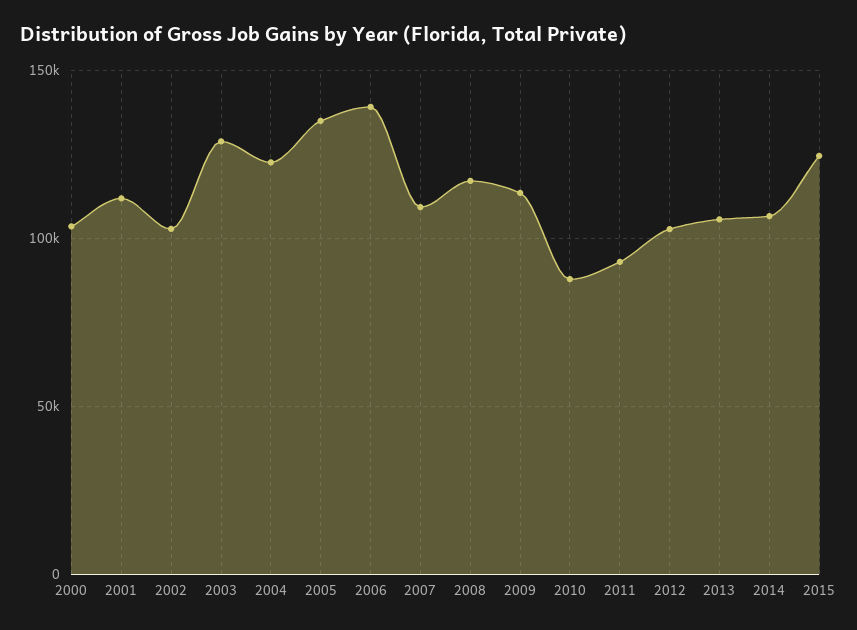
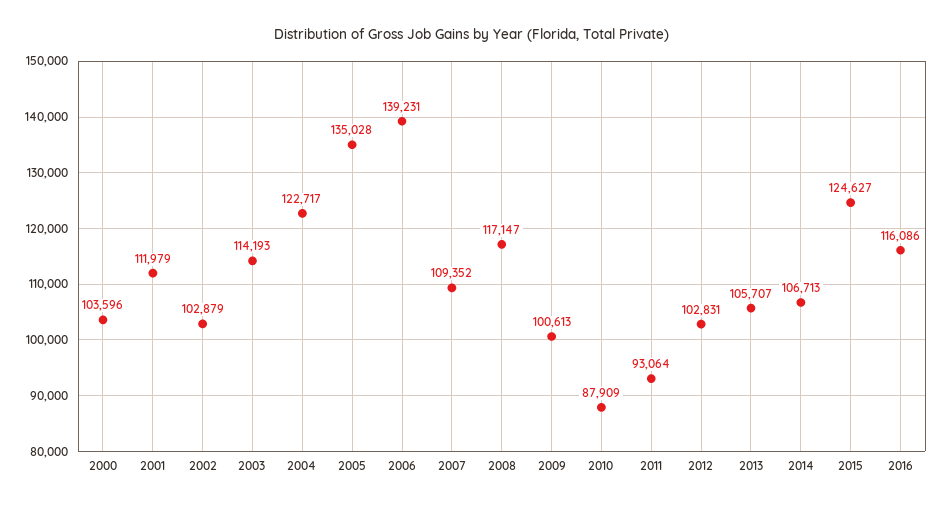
2003: 130000 -> 114193
2009: 115000 -> 100613
2016: none -> 116086

